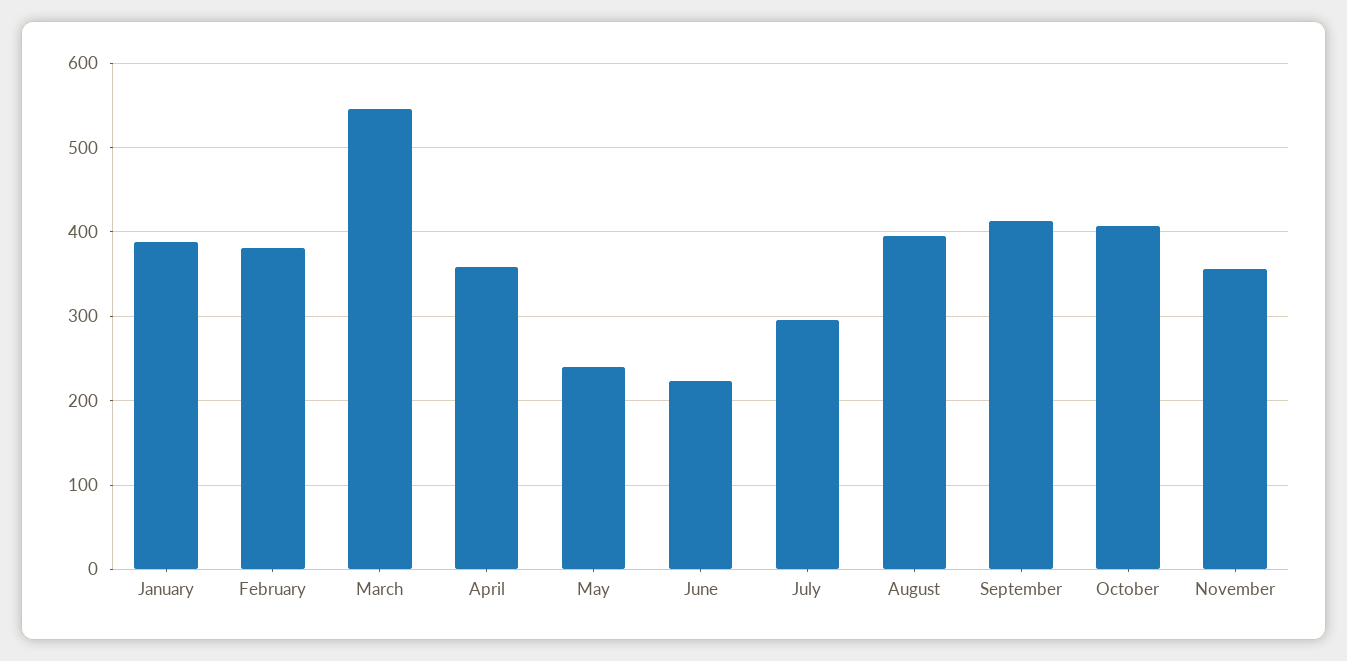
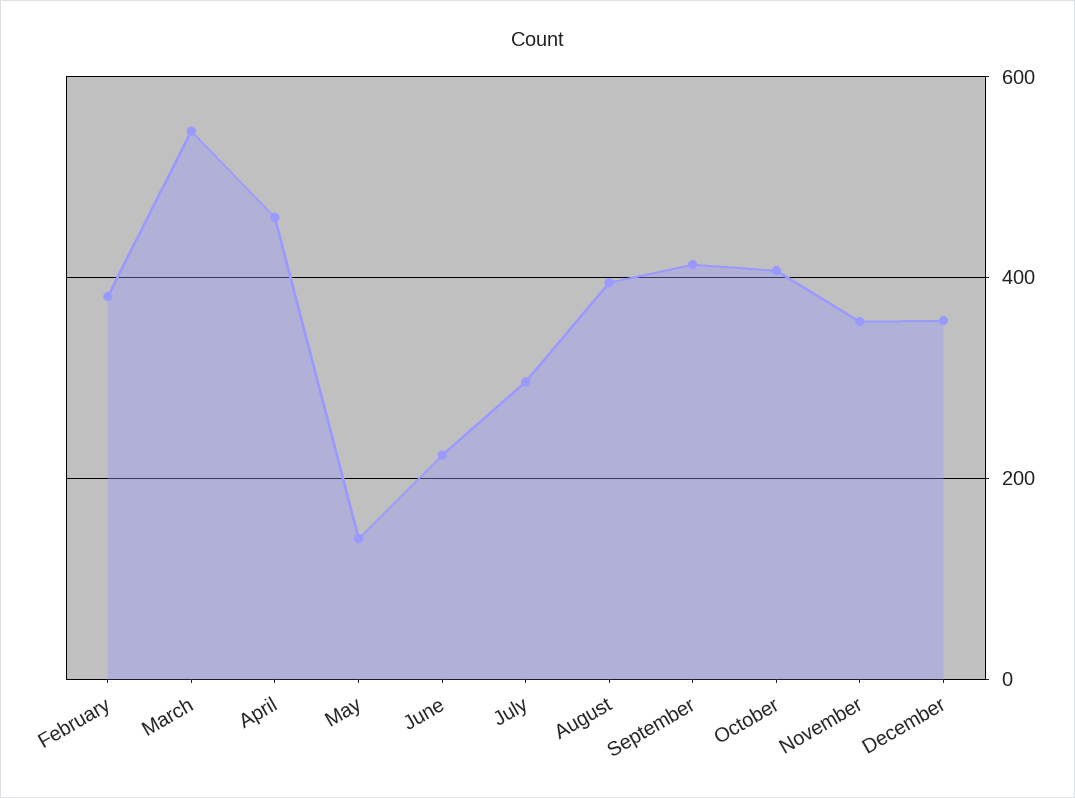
January: 390 -> none
April: 360 -> 460
May: 240 -> 140
December: none -> 360

